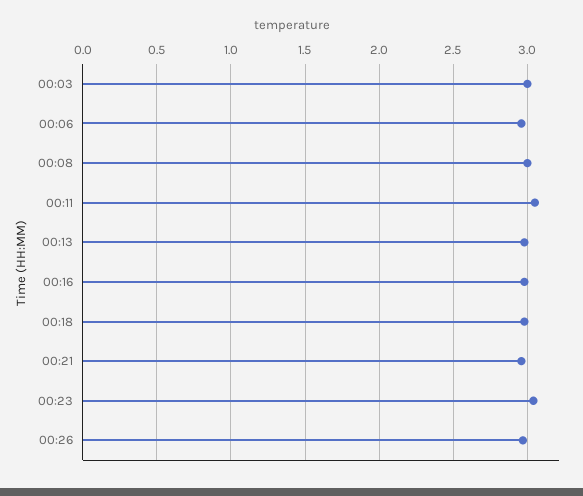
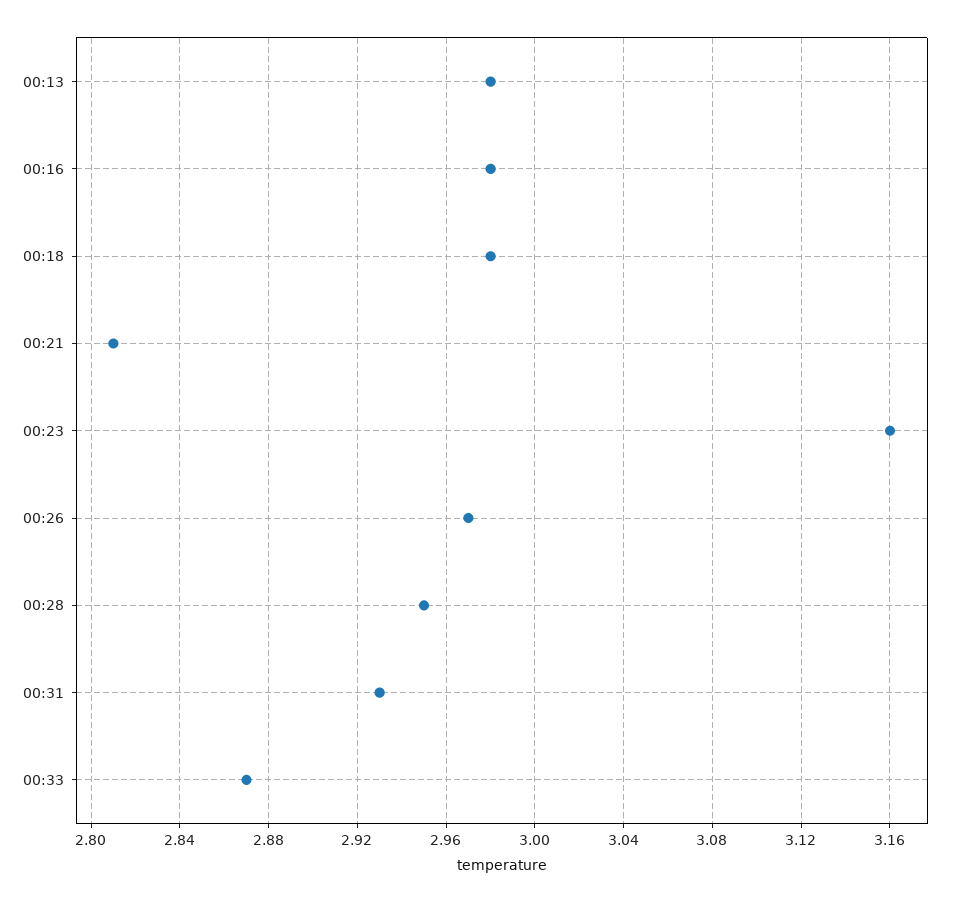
00:03: 3 -> none
00:06: 2.95 -> none
00:08: 3 -> none
00:11: 3.05 -> none
00:21: 2.95 -> 2.81
00:23: 3.05 -> 3.16
00:28: none -> 2.95
00:31: none -> 2.93
00:33: none -> 2.87

